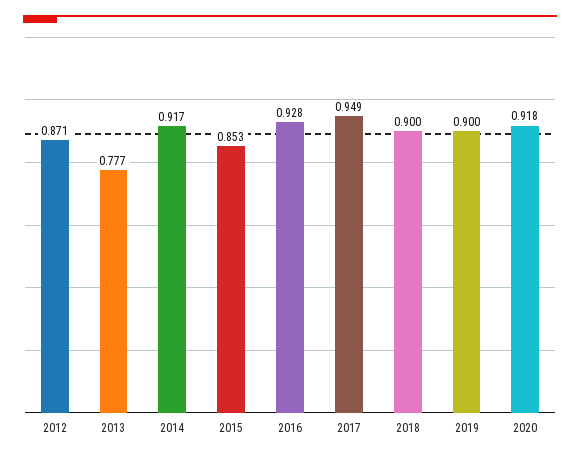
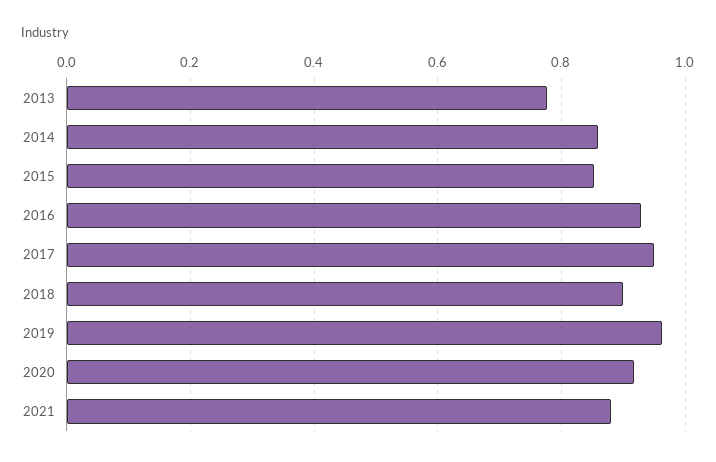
2012: 0.871 -> none
2014: 0.917 -> 0.86
2019: 0.9 -> 0.96
2021: none -> 0.88

